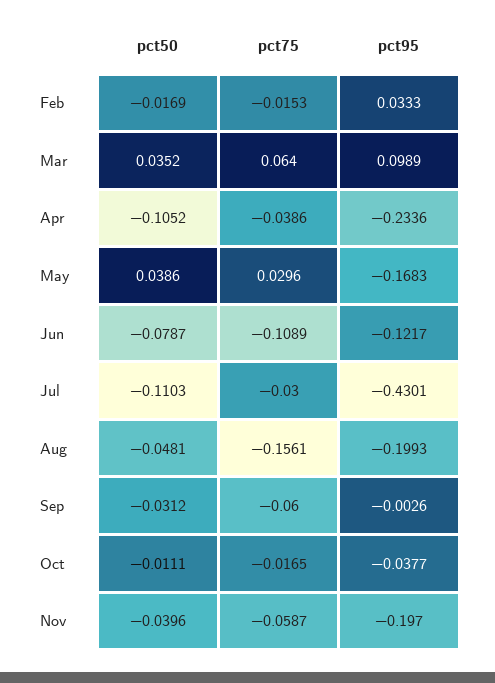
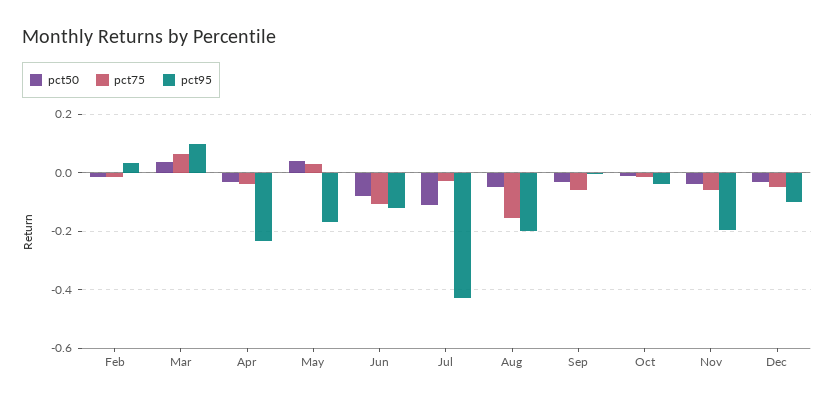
pct50, Apr: -0.1052 -> -0.025
pct50, Dec: none -> -0.025
pct75, Dec: none -> -0.05
pct95, Dec: none -> -0.1

